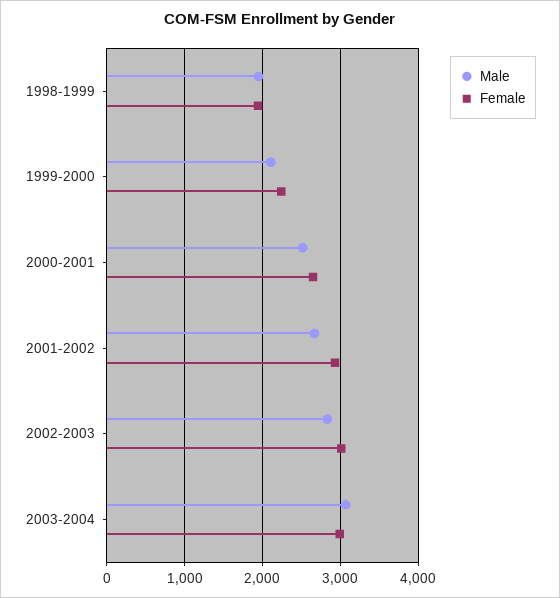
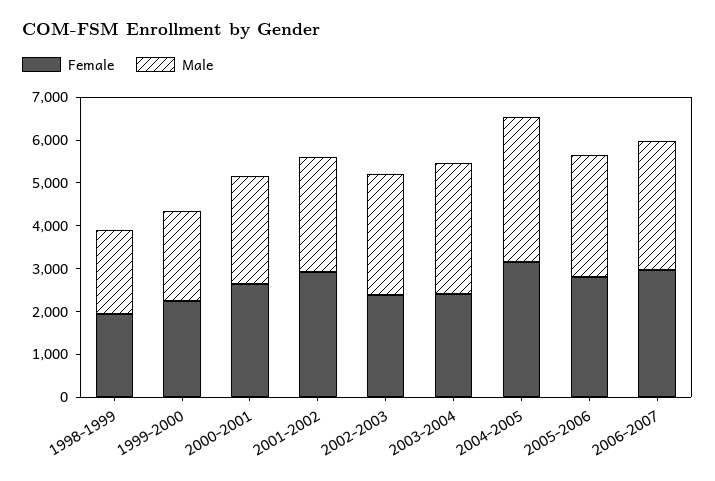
Female, 2002-2003: 3000 -> 2400
Female, 2003-2004: 3000 -> 2400
Female, 2004-2005: none -> 3200
Male, 2004-2005: none -> 3400
Female, 2005-2006: none -> 2800
Male, 2005-2006: none -> 2800
Female, 2006-2007: none -> 3000
Male, 2006-2007: none -> 3000

